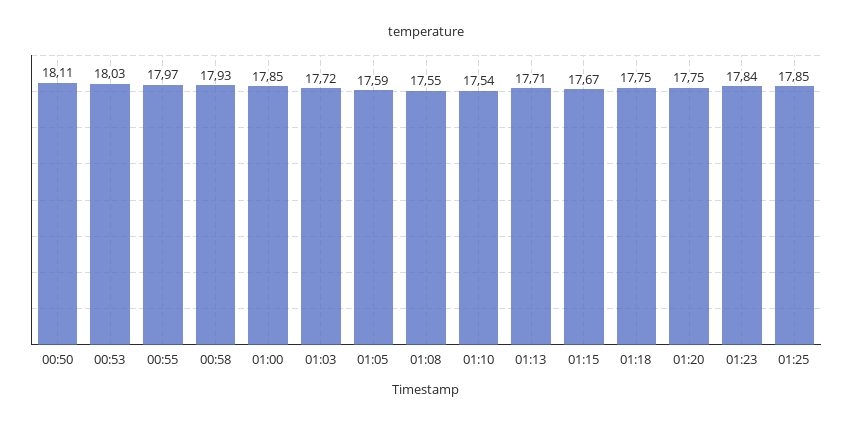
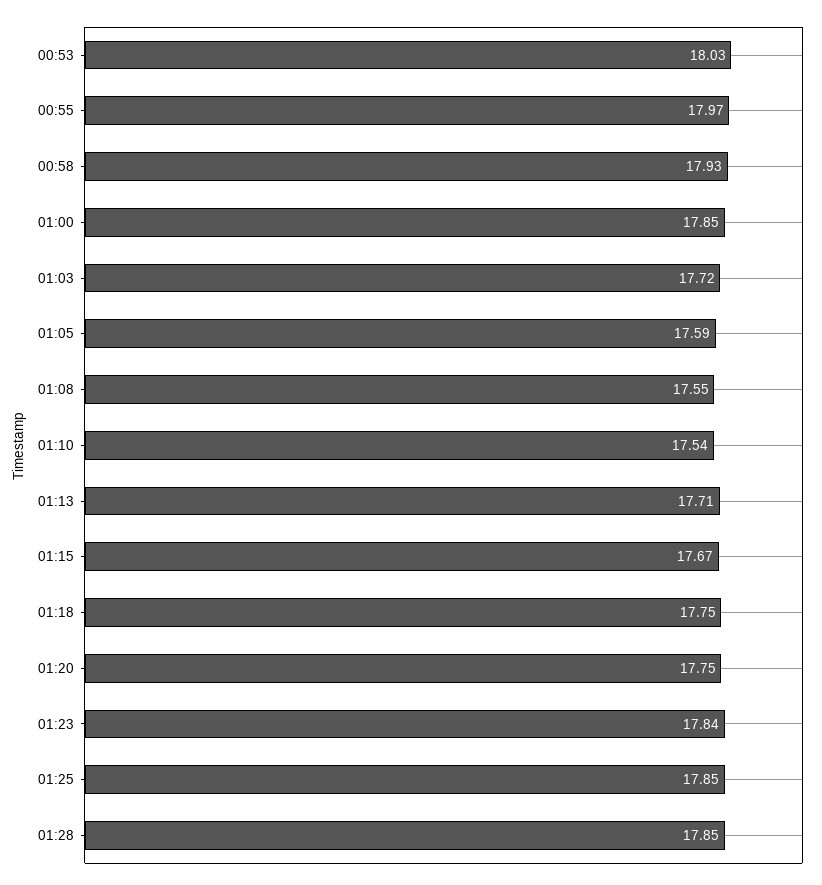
00:50: 18.11 -> none
01:28: none -> 17.85

